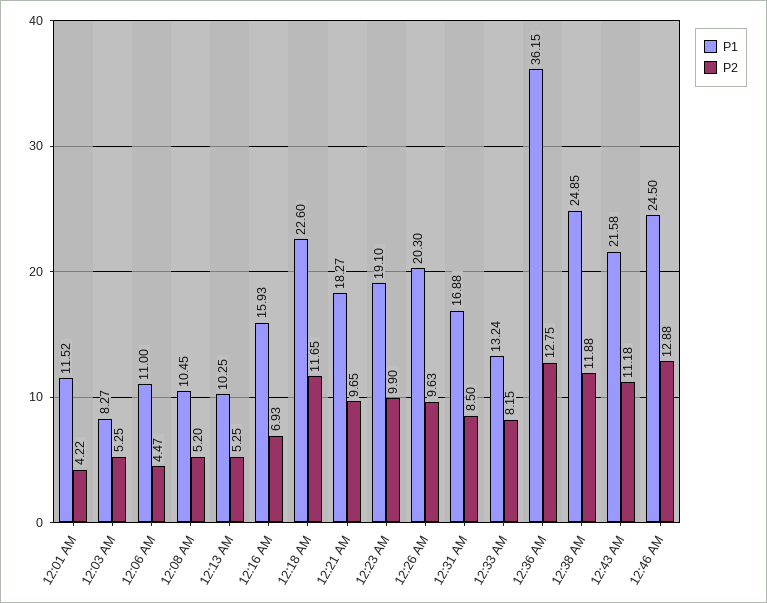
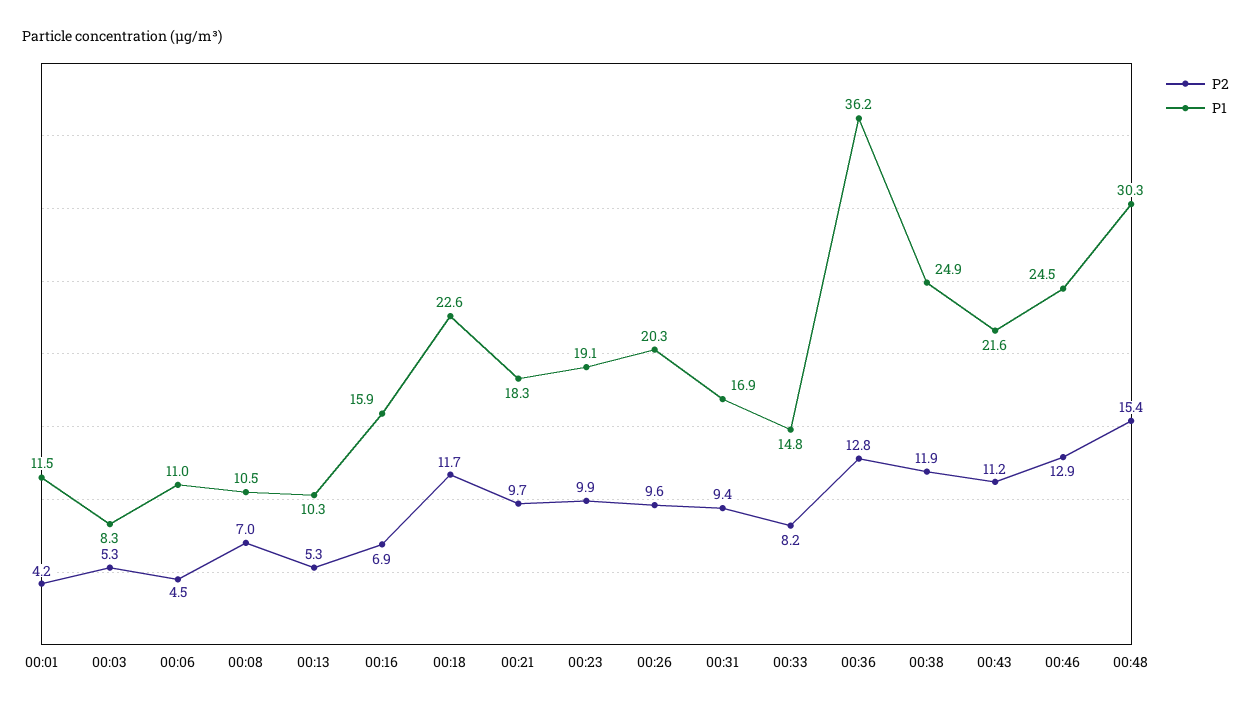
P2, 12:08 AM: 5.2 -> 7
P2, 12:31 AM: 8.5 -> 9.4
P1, 12:33 AM: 13.24 -> 14.8
P2, 00:48: none -> 15.4
P1, 00:48: none -> 30.3

